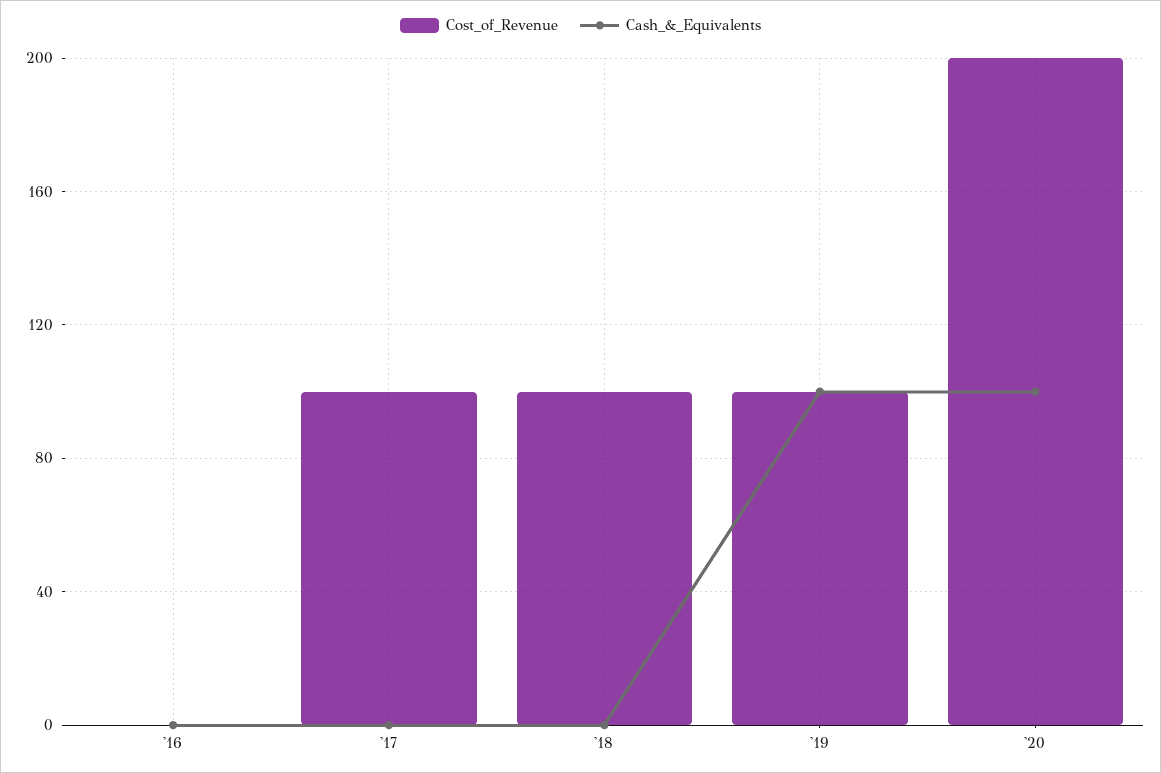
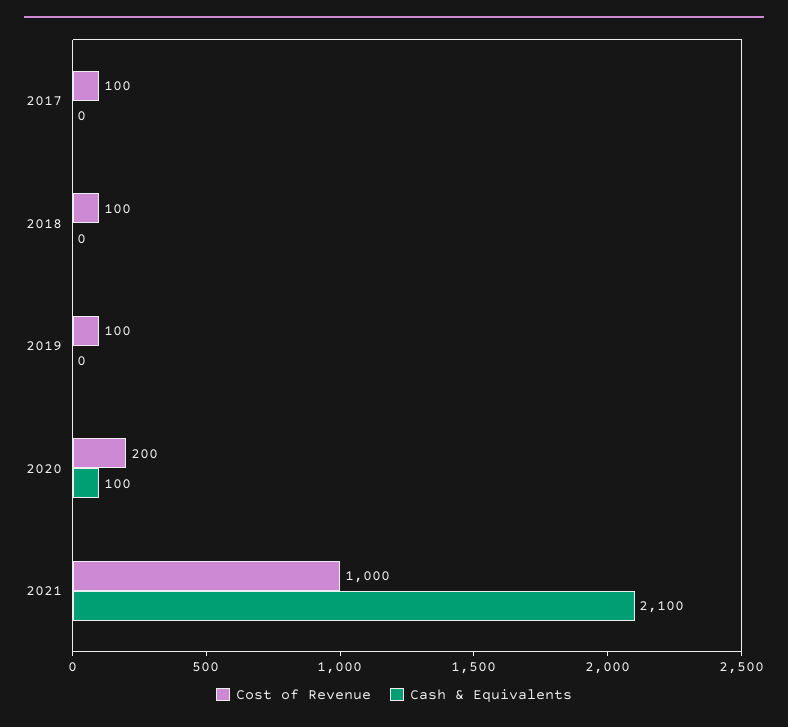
Cost_of_Revenue, '16: 0 -> none
Cash_&_Equivalents, '16: 0 -> none
Cash_&_Equivalents, '19: 100 -> 0
Cost_of_Revenue, 2021: none -> 1000
Cash_&_Equivalents, 2021: none -> 2100

